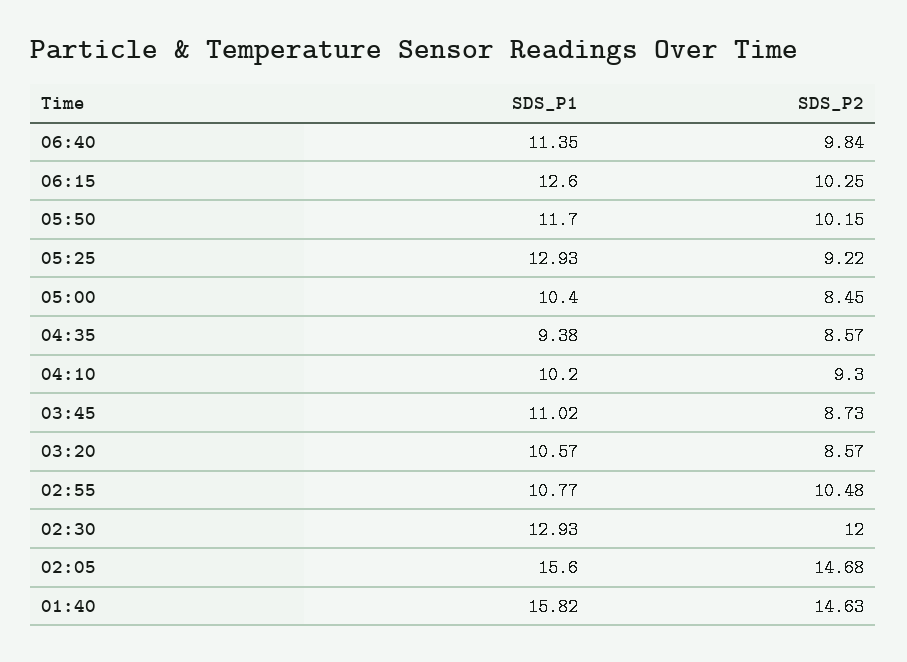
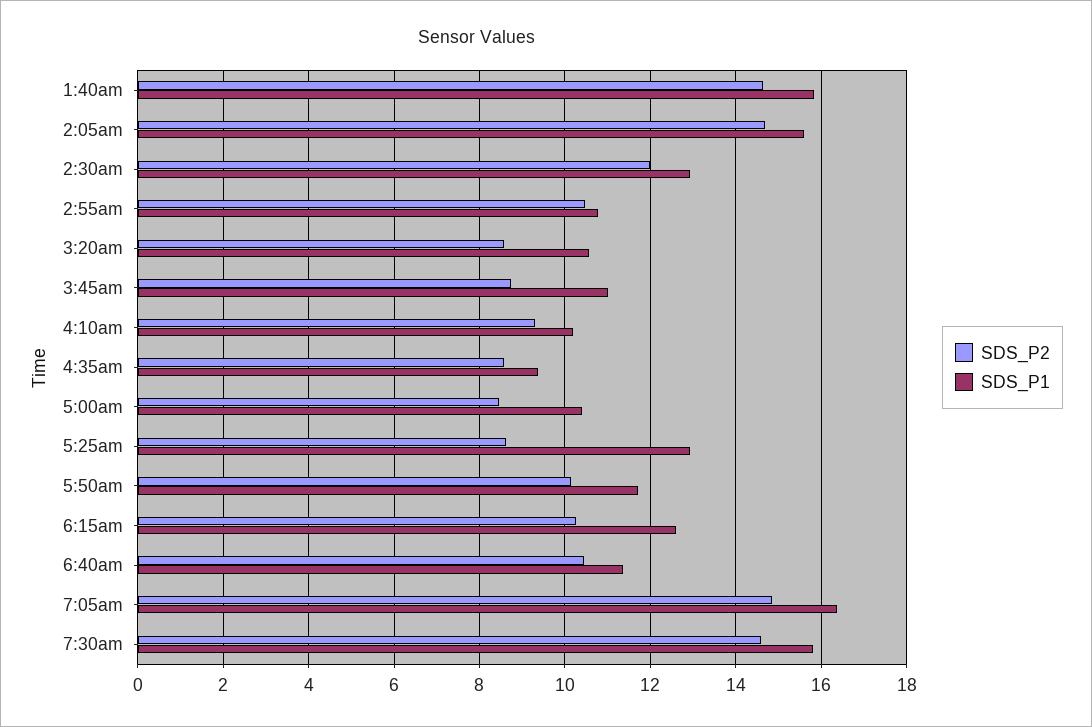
SDS_P2, 06:40: 9.84 -> 10.4
SDS_P2, 05:25: 9.22 -> 8.6
SDS_P2, 7:05am: none -> 14.8
SDS_P1, 7:05am: none -> 16.4
SDS_P2, 7:30am: none -> 14.6
SDS_P1, 7:30am: none -> 15.8

